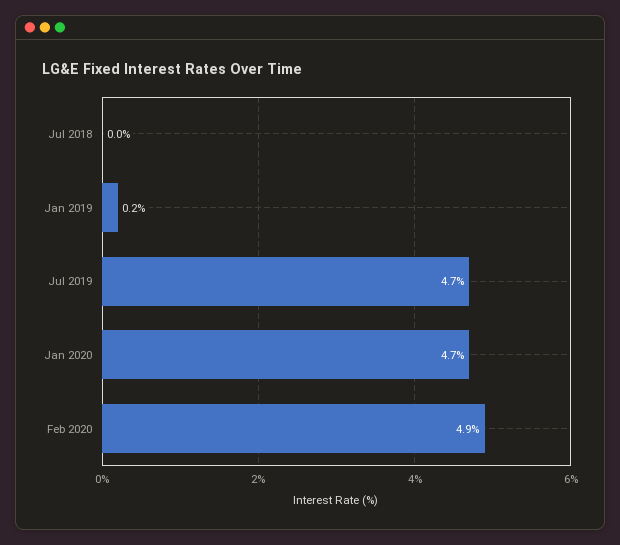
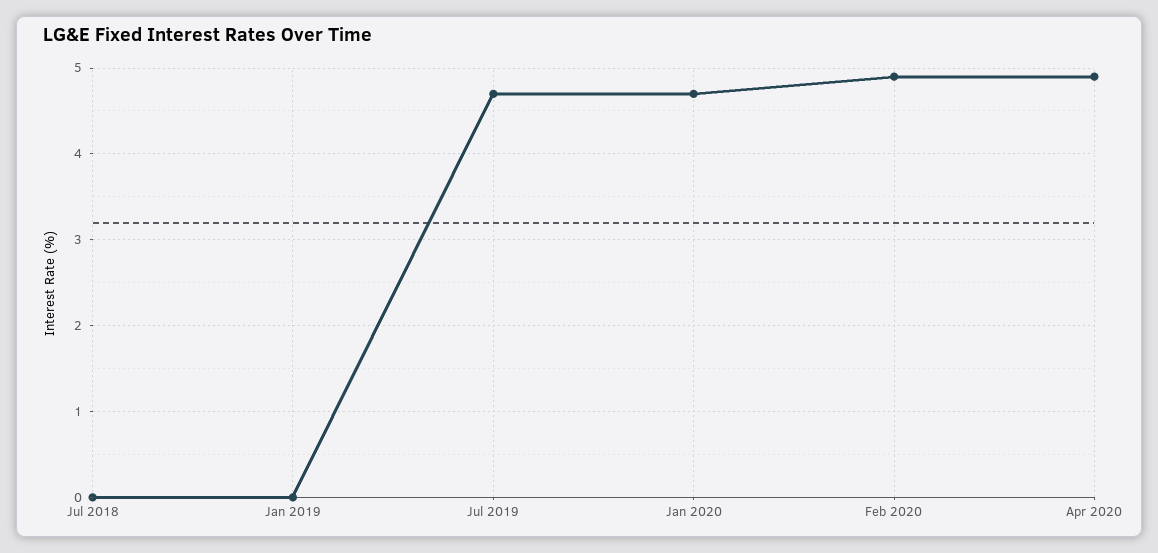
Jan 2019: 0.2 -> 0
Apr 2020: none -> 4.9

